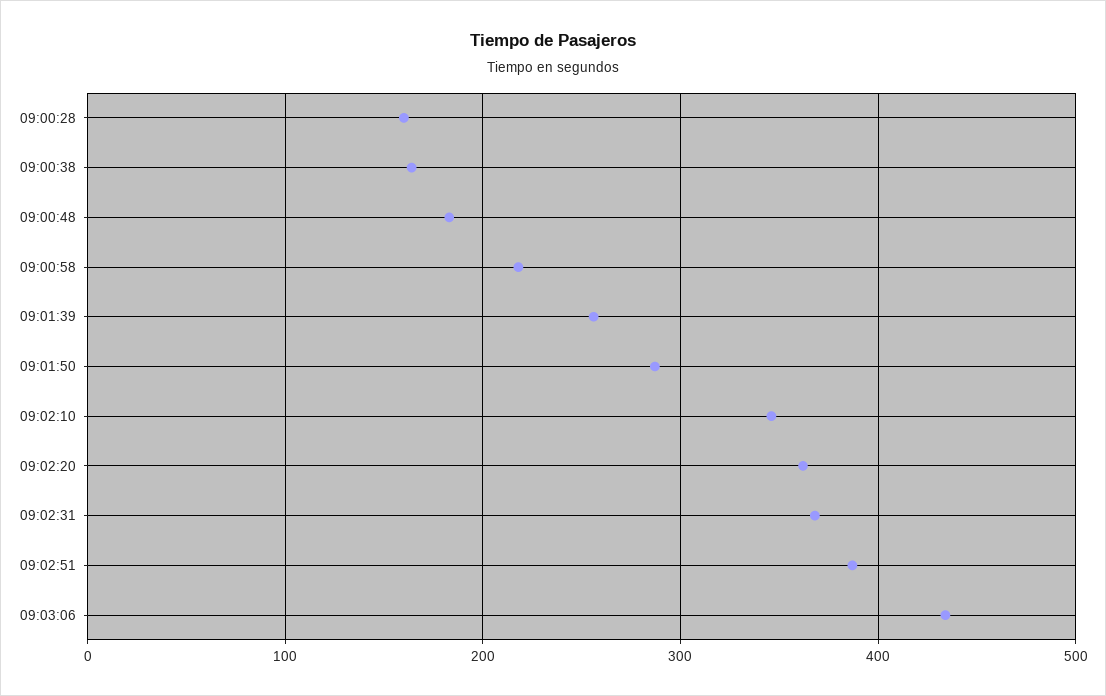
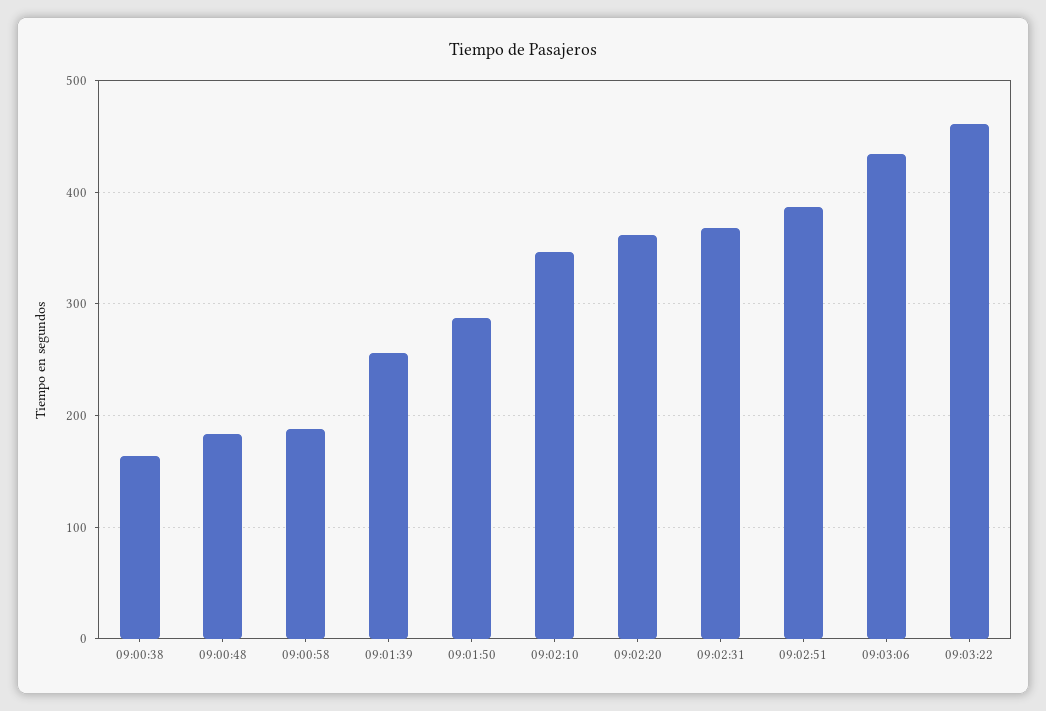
09:00:28: 160 -> none
09:00:58: 220 -> 190
09:03:22: none -> 460

